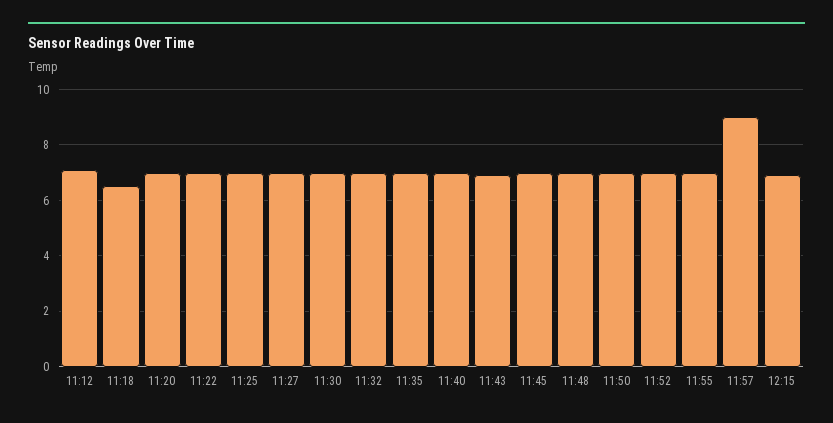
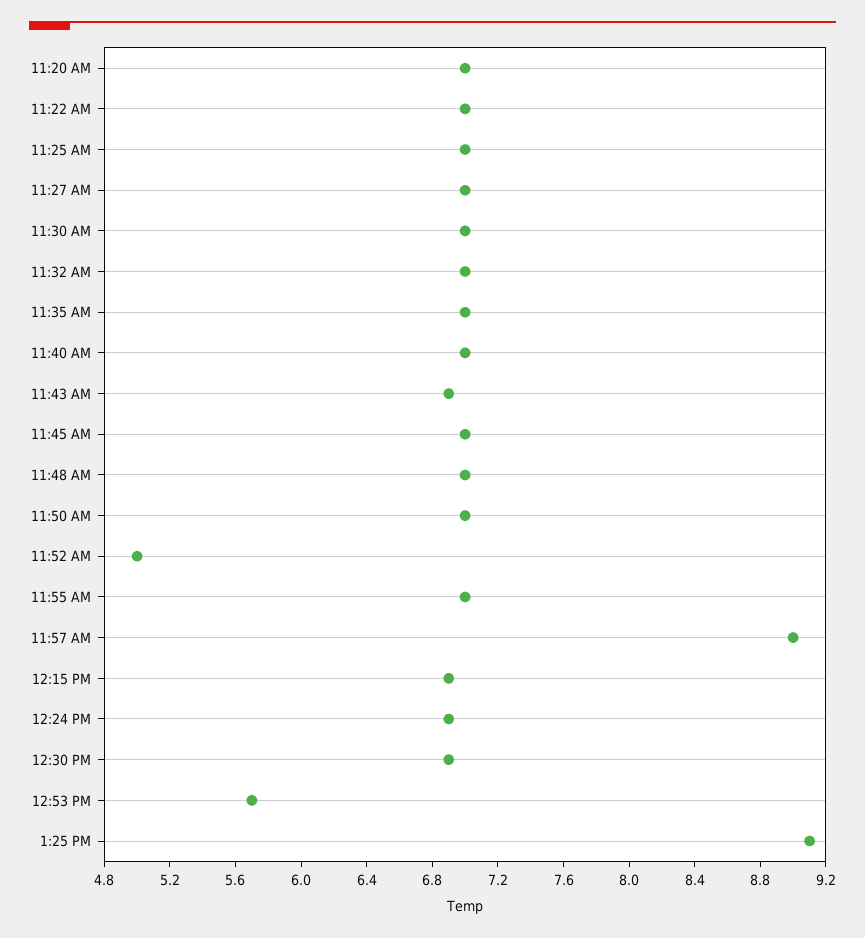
11:12: 7 -> none
11:18: 6.5 -> none
11:52: 7 -> 5
12:24 PM: none -> 6.9
12:30 PM: none -> 6.9
12:53 PM: none -> 5.7
1:25 PM: none -> 9.1

